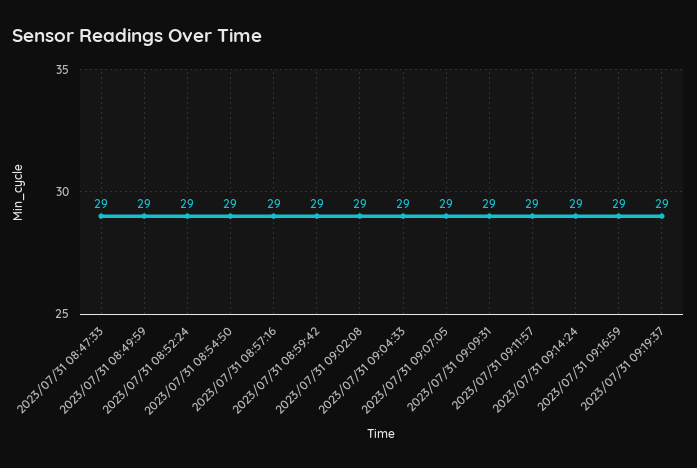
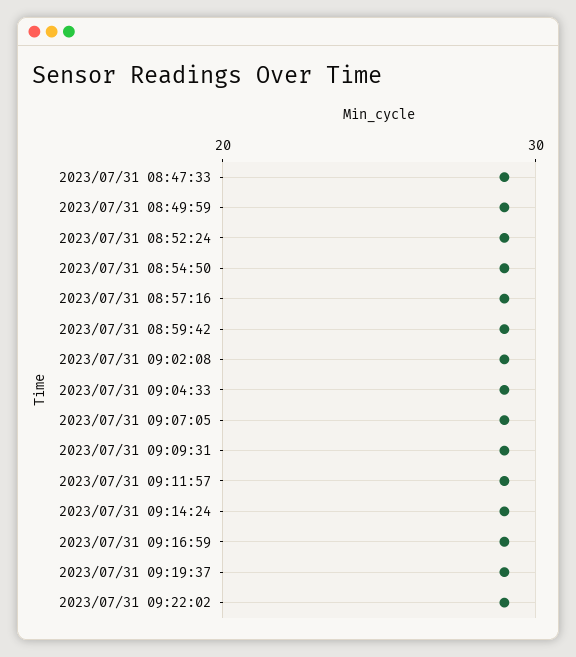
2023/07/31 09:22:02: none -> 29

